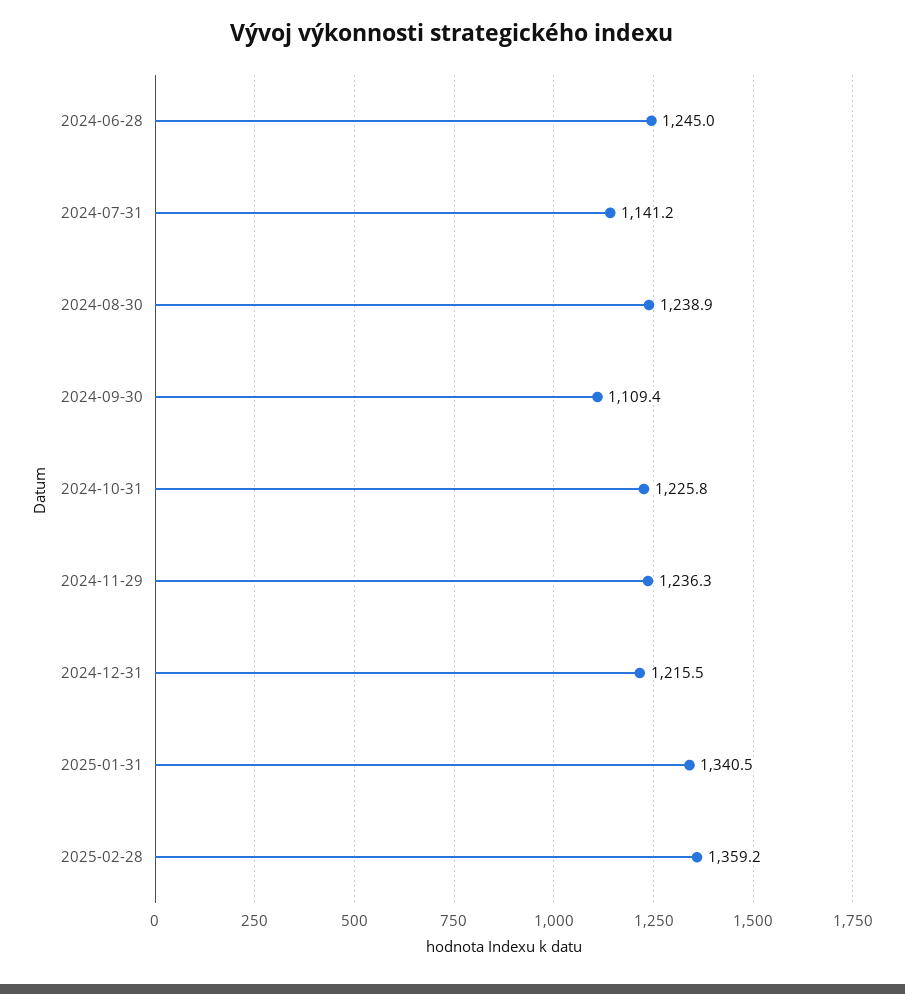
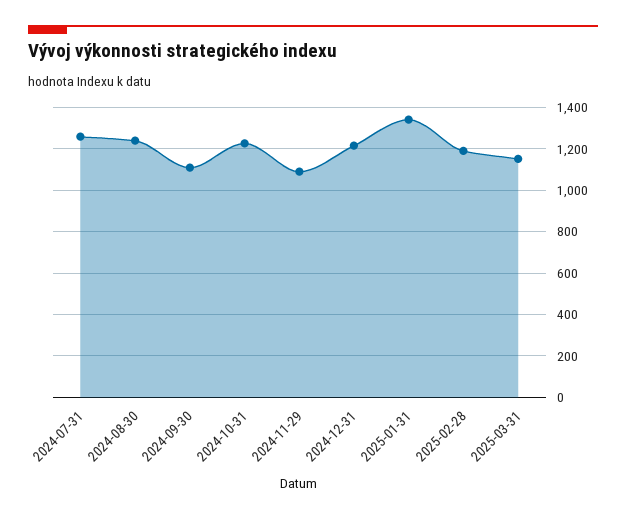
2024-06-28: 1245 -> none
2024-07-31: 1141.2 -> 1250
2024-11-29: 1236.3 -> 1100
2025-02-28: 1359.2 -> 1200
2025-03-31: none -> 1150

